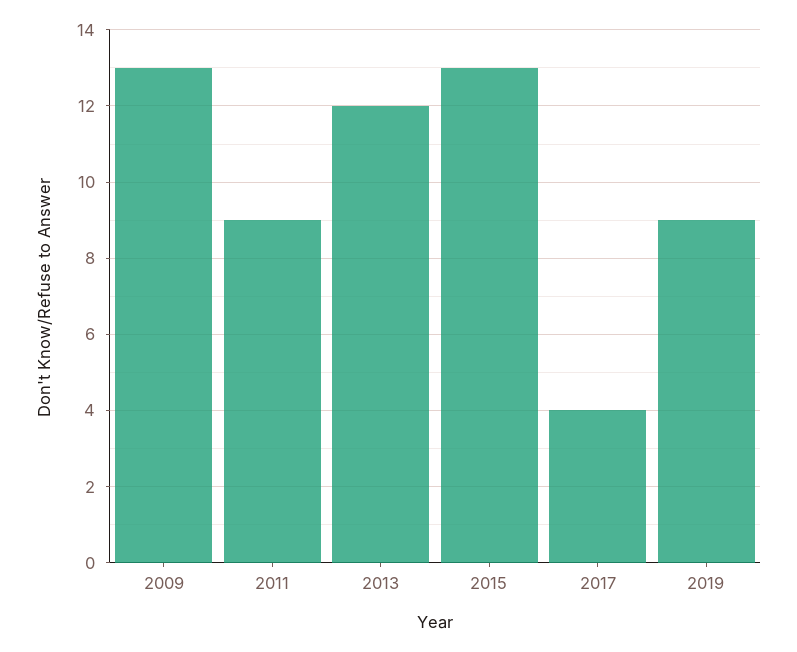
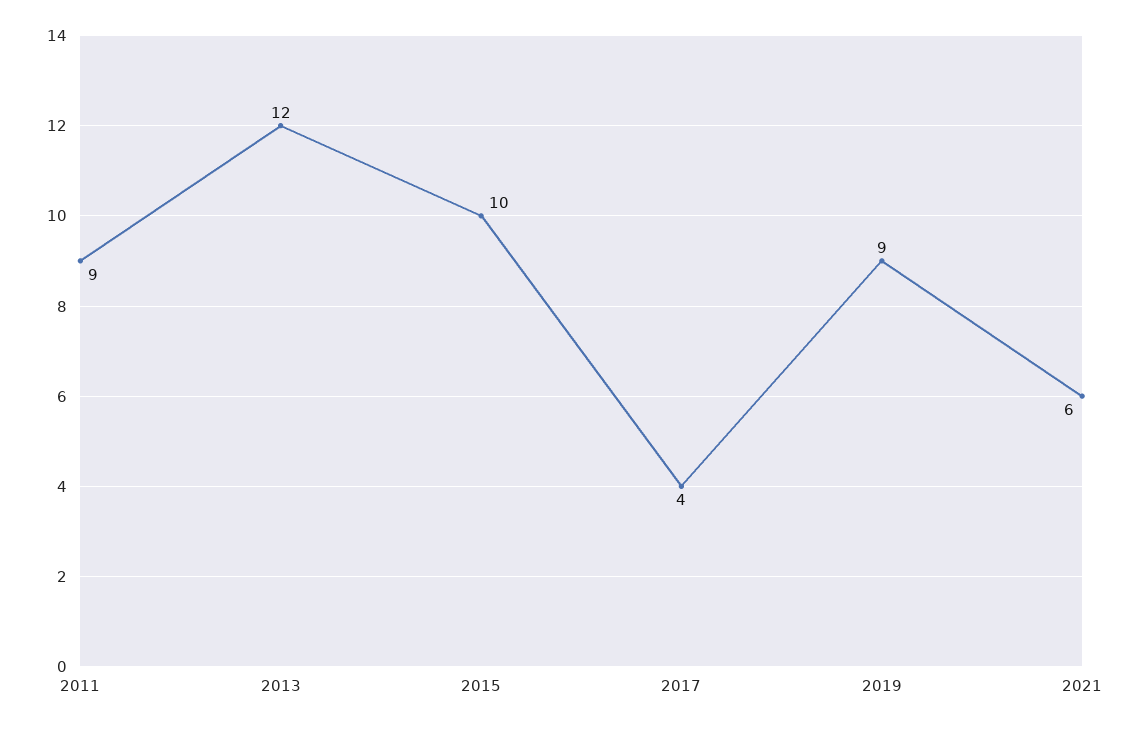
2009: 13 -> none
2015: 13 -> 10
2021: none -> 6

